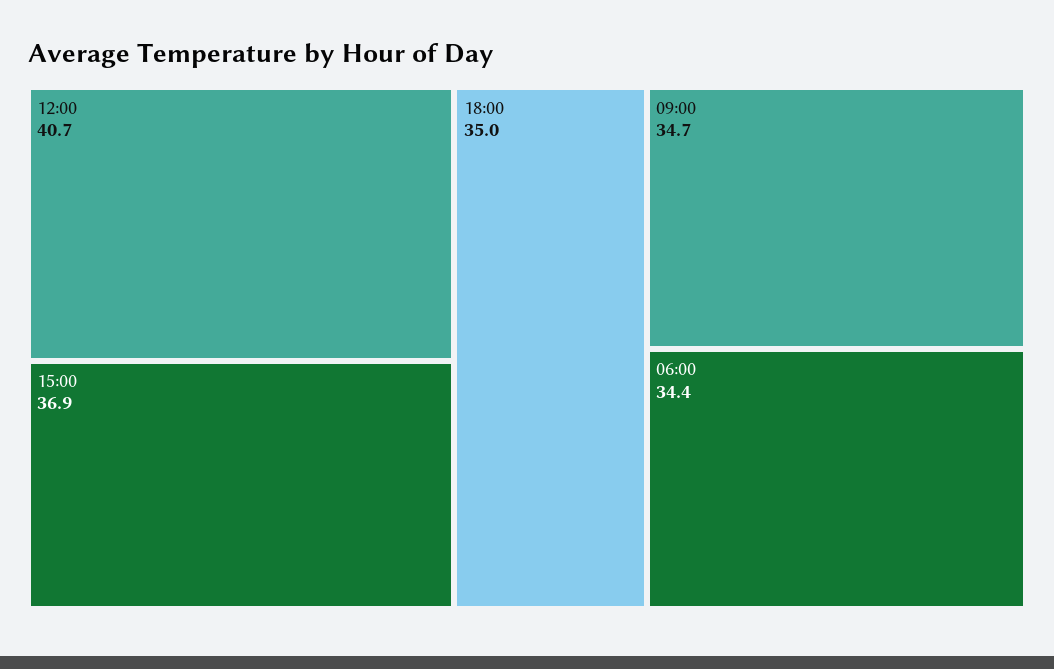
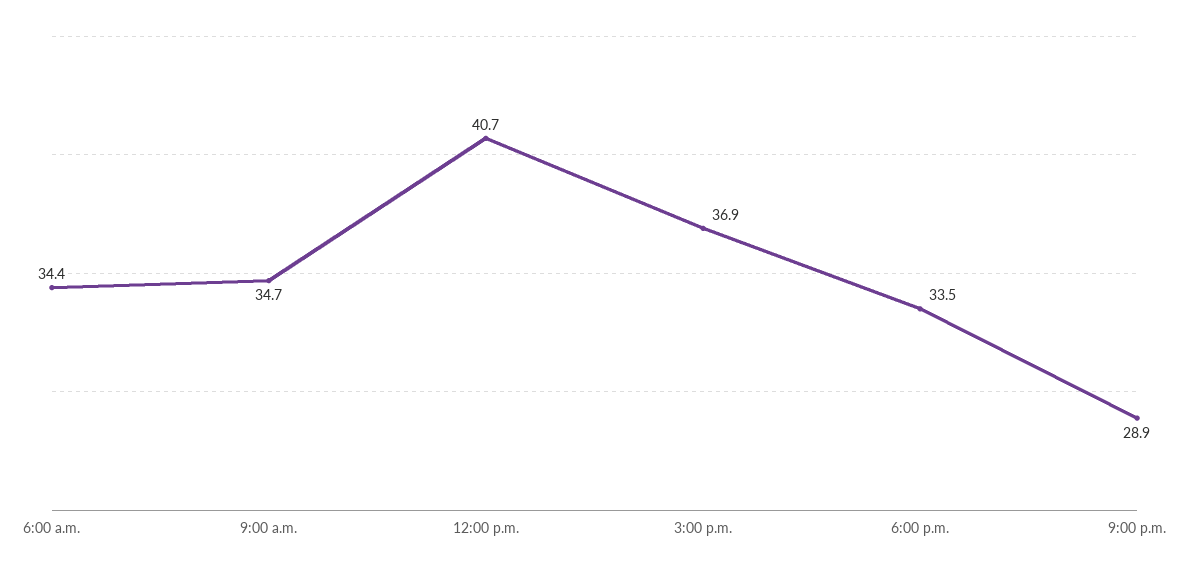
18:00: 35 -> 33.5
9:00 p.m.: none -> 28.9

